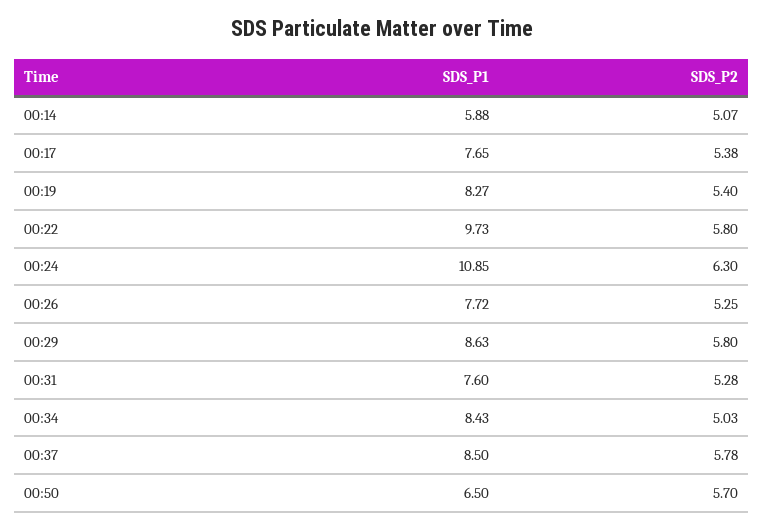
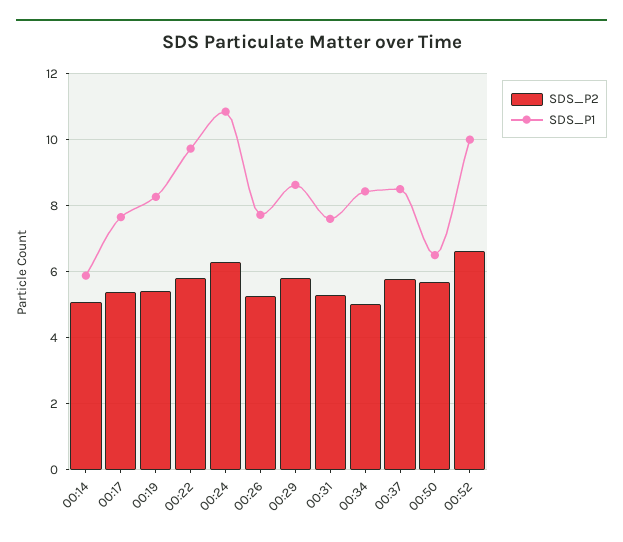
SDS_P2, 00:52: none -> 6.6
SDS_P1, 00:52: none -> 10

